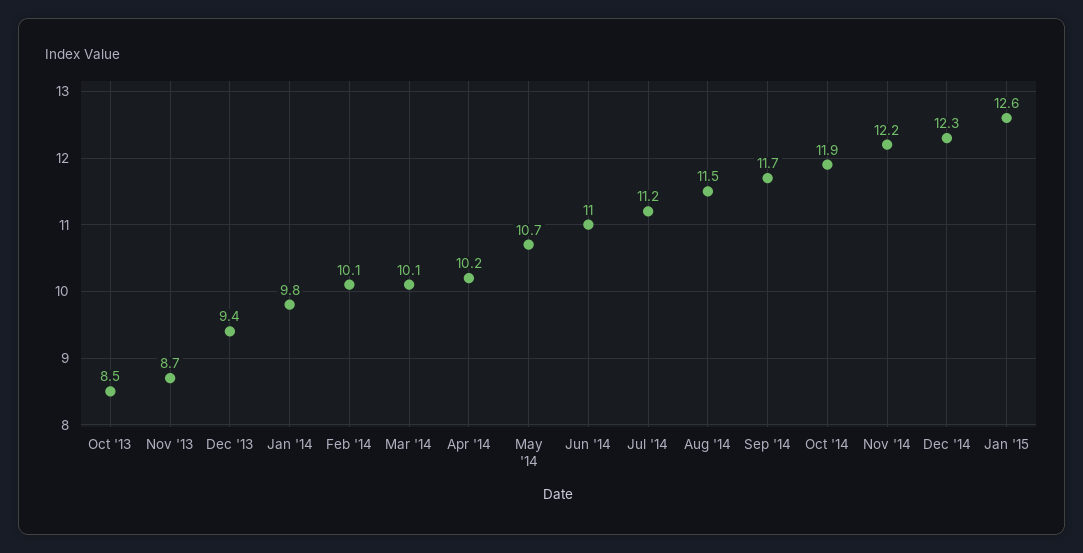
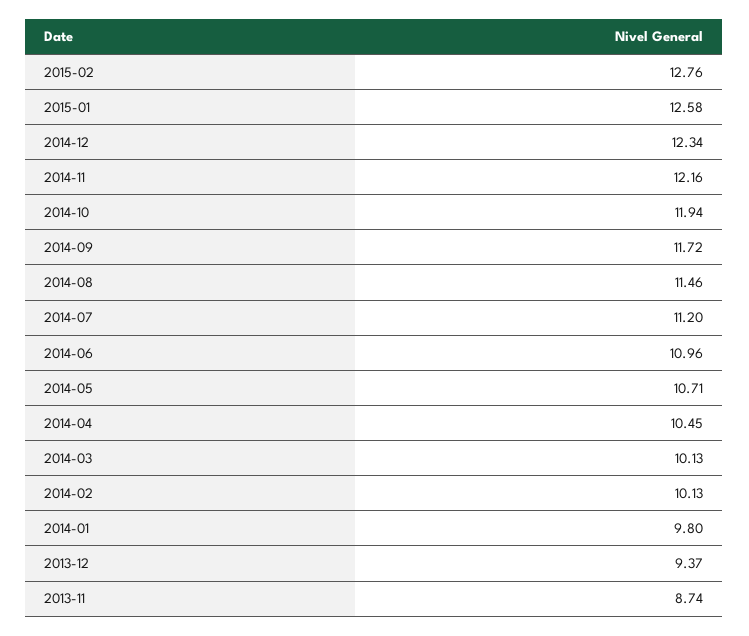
Oct '13: 8.5 -> none
Apr '14: 10.2 -> 10.45
2015-02: none -> 12.76

